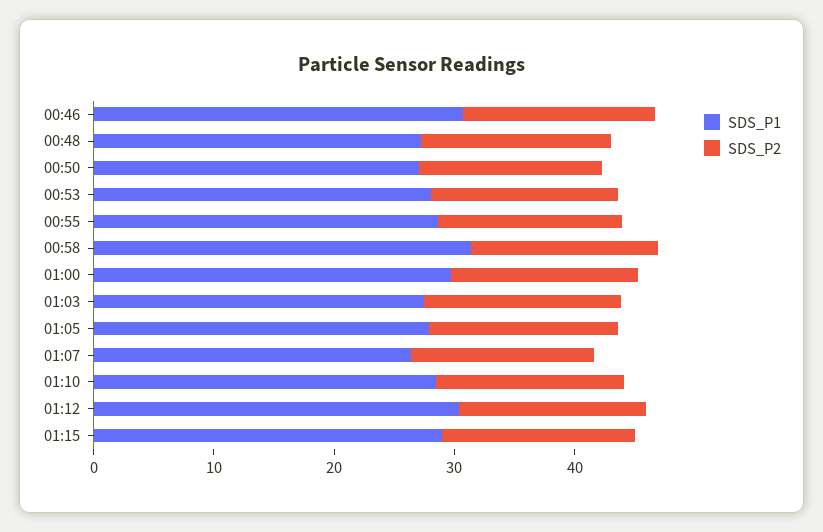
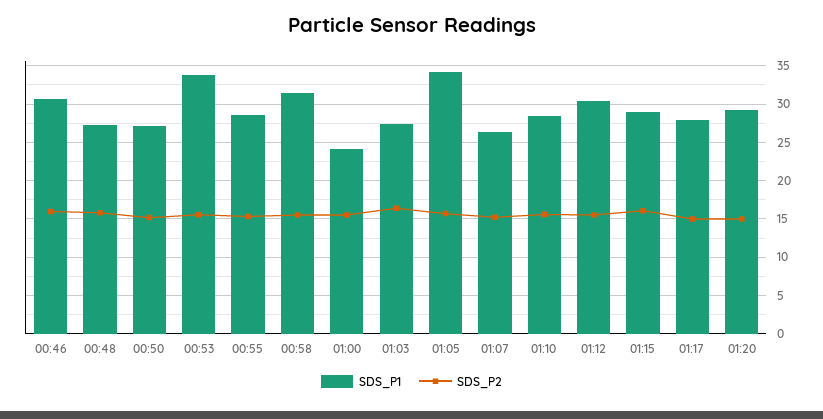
SDS_P1, 00:53: 28 -> 34
SDS_P1, 01:00: 30 -> 24
SDS_P1, 01:05: 28 -> 34
SDS_P1, 01:17: none -> 28
SDS_P2, 01:17: none -> 15
SDS_P1, 01:20: none -> 29
SDS_P2, 01:20: none -> 15

